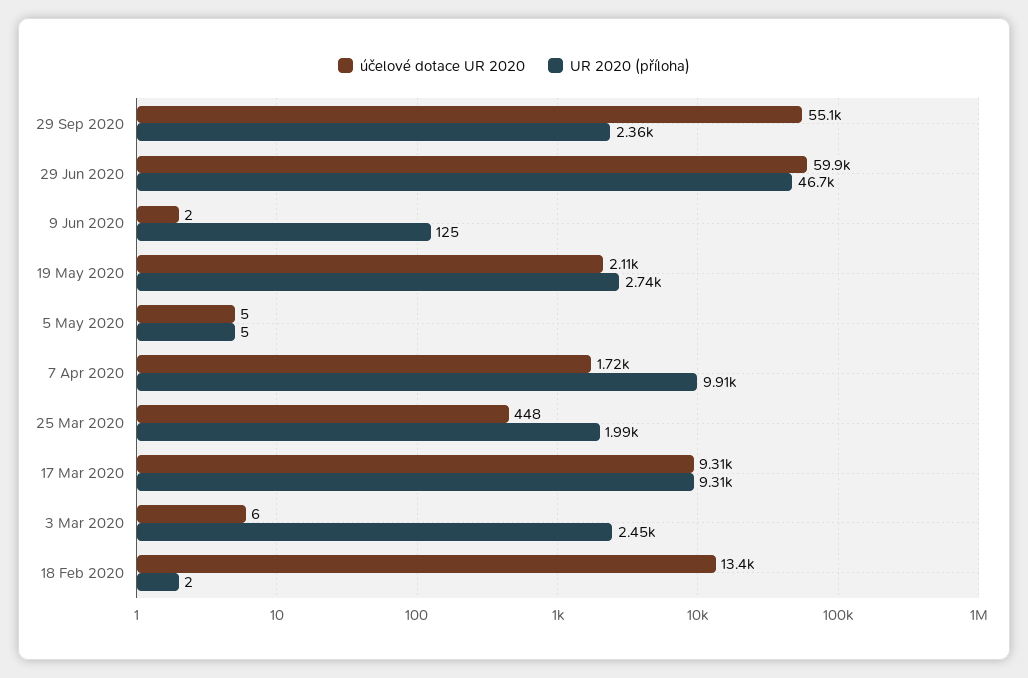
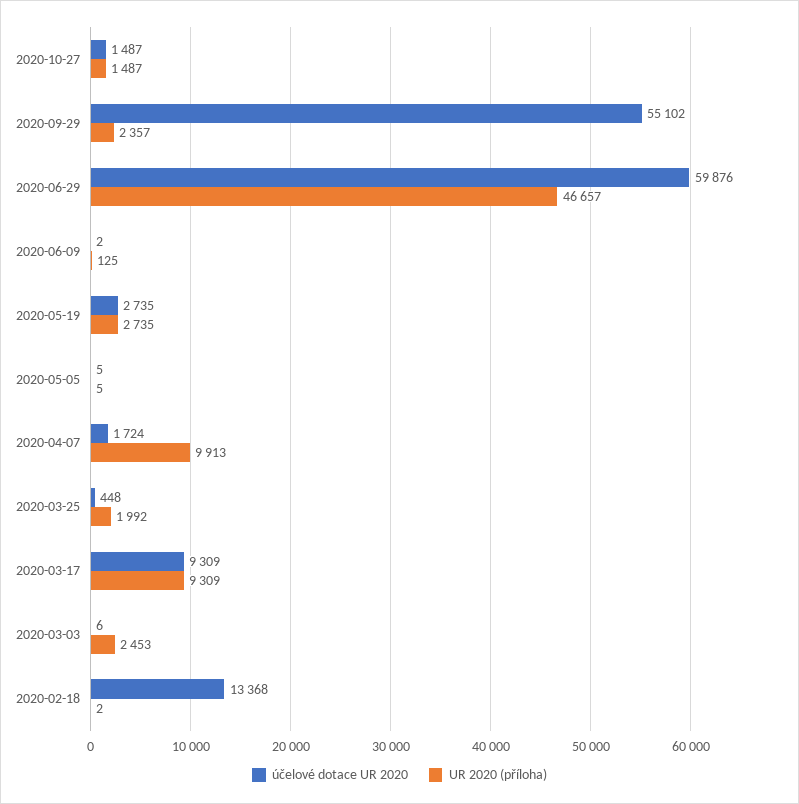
účelové dotace UR 2020, 19 May 2020: 2110 -> 2735
účelové dotace UR 2020, 2020-10-27: none -> 1487
UR 2020 (příloha), 2020-10-27: none -> 1487

